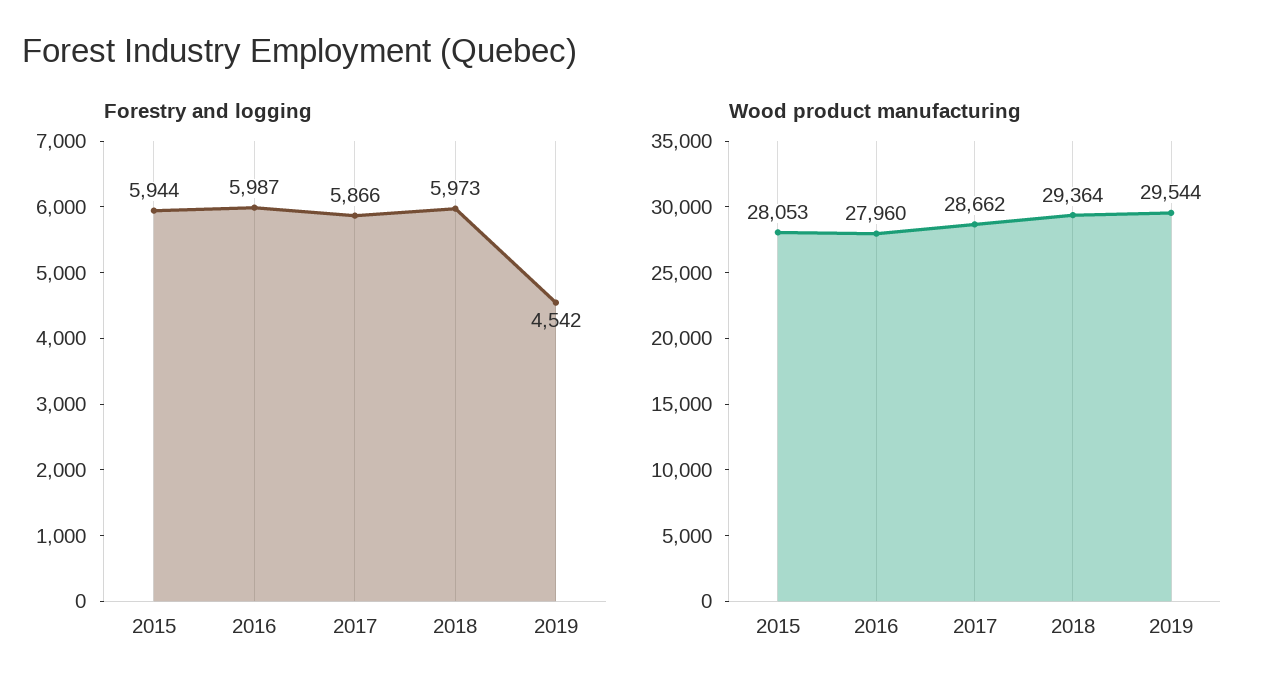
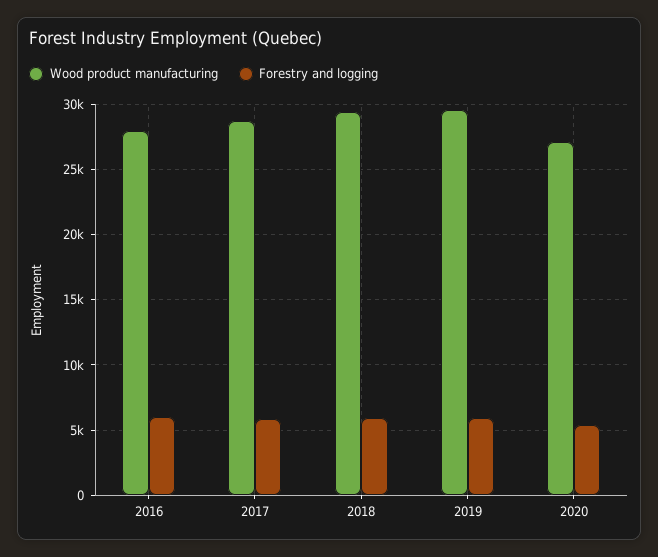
Forestry and logging, 2015: 5944 -> none
Forestry and logging, 2019: 4542 -> 6000
Wood product manufacturing, 2015: 28053 -> none
Wood product manufacturing, 2020: none -> 27000
Forestry and logging, 2020: none -> 5500

